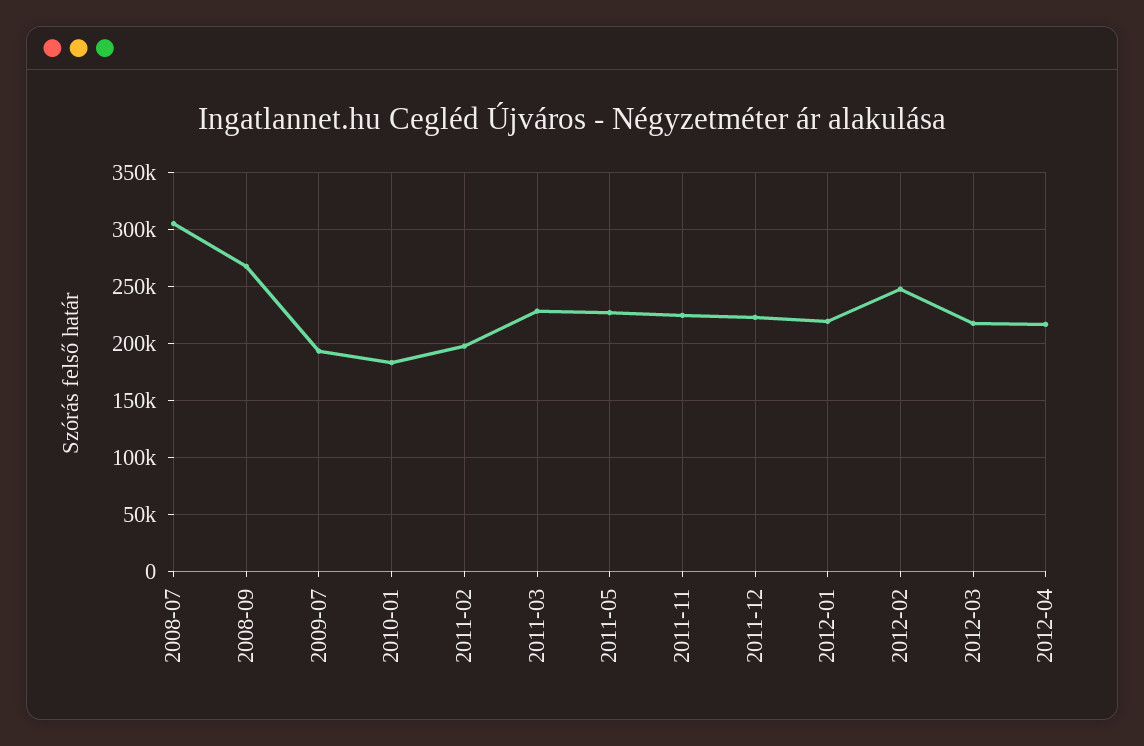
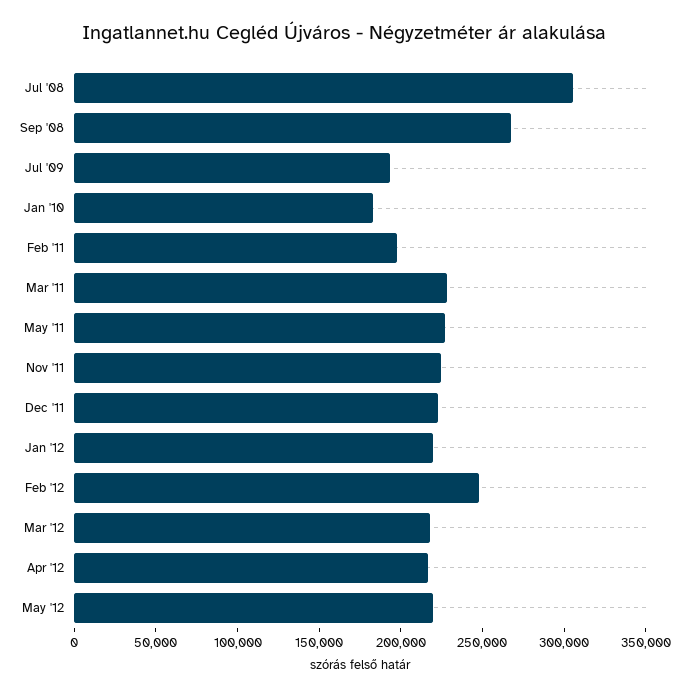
May '12: none -> 220000

